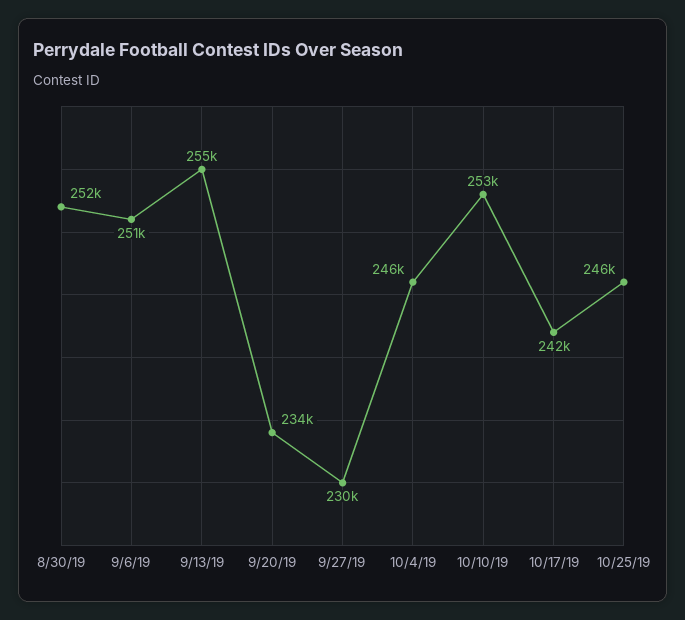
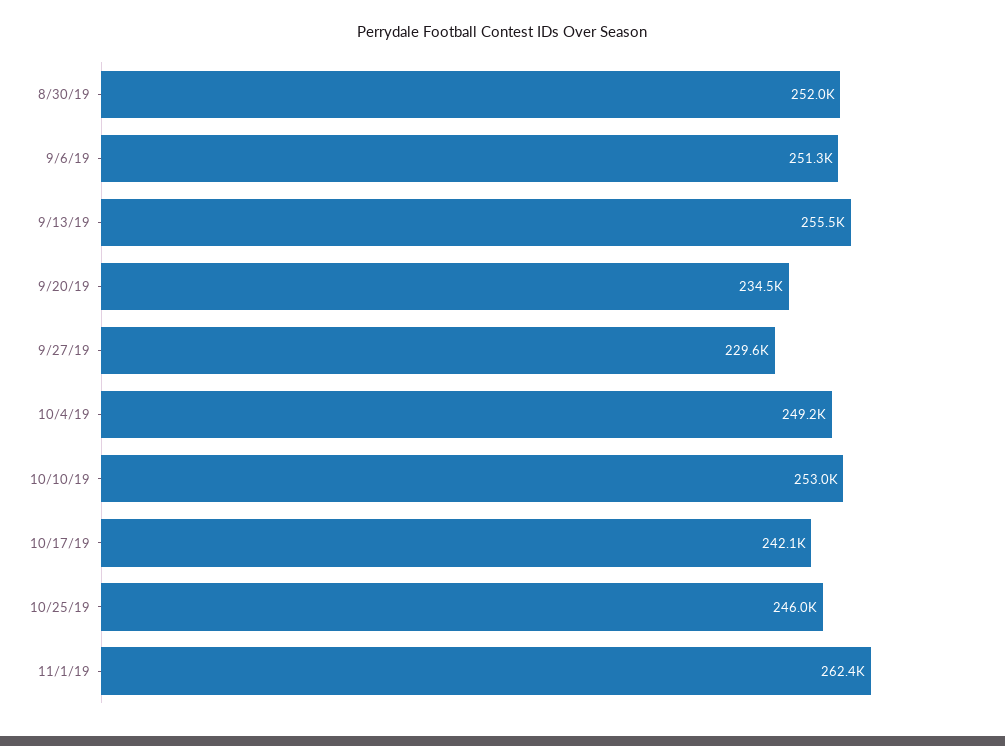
10/4/19: 246000 -> 249200
11/1/19: none -> 262400

